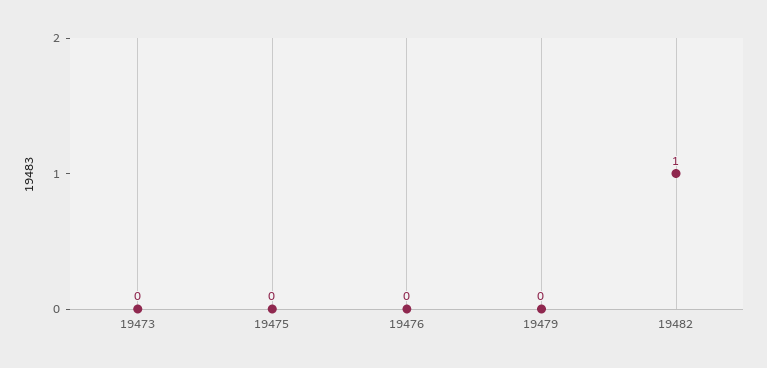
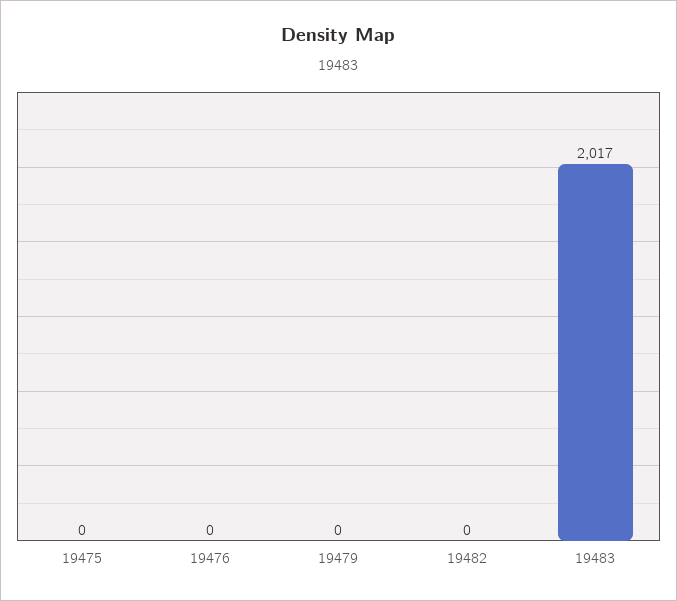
19473: 0 -> none
19482: 1 -> 0
19483: none -> 2017

